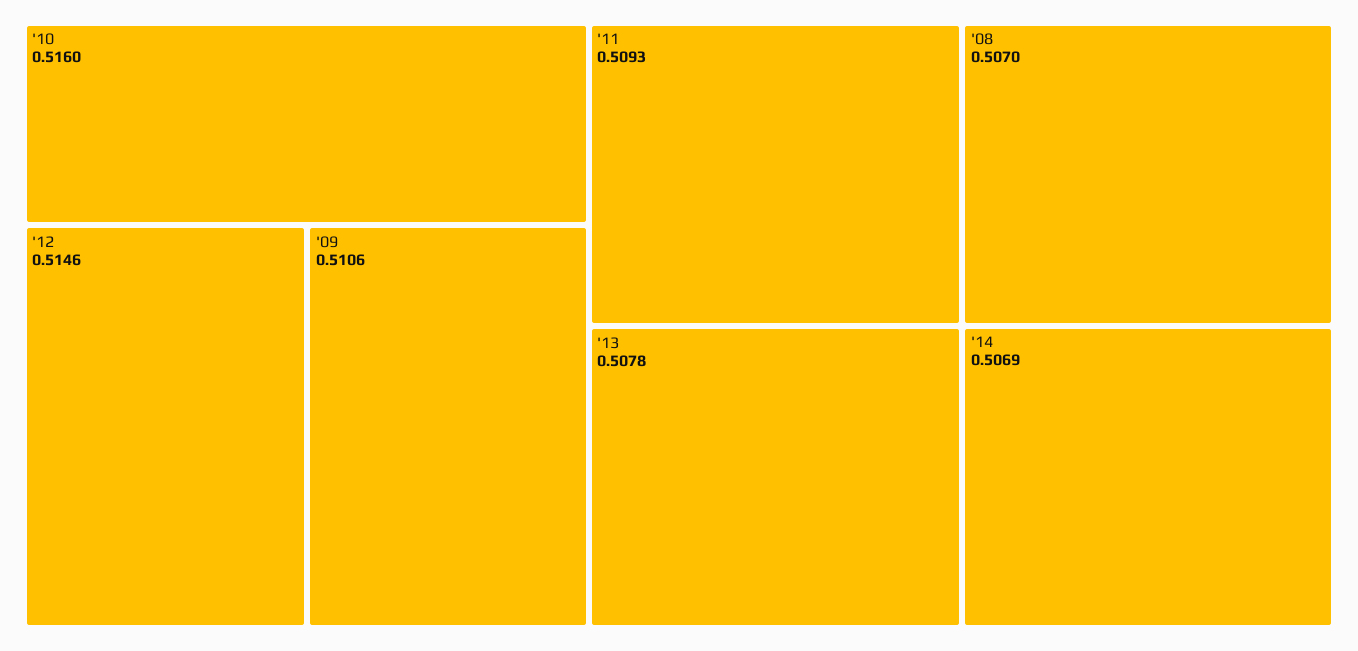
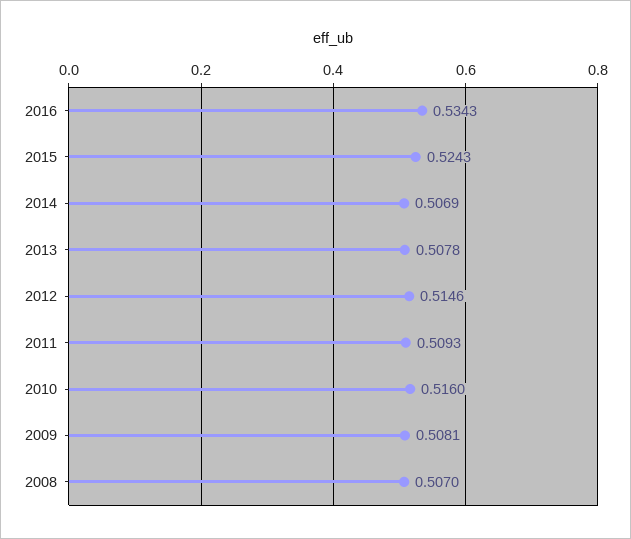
'09: 0.5106 -> 0.5081
2016: none -> 0.5343
2015: none -> 0.5243

